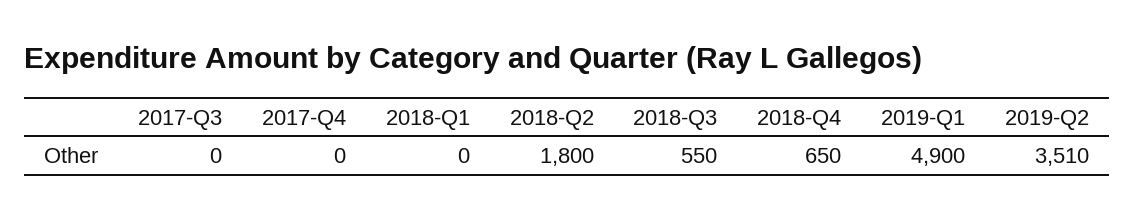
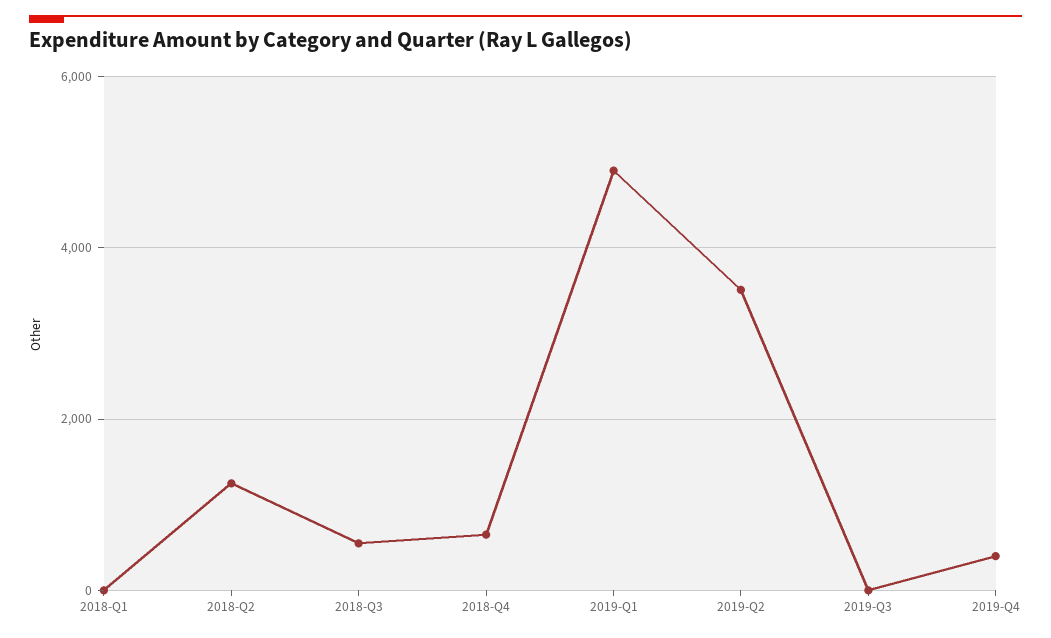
2017-Q3: 0 -> none
2017-Q4: 0 -> none
2018-Q2: 1800 -> 1200
2019-Q3: none -> 0
2019-Q4: none -> 400

